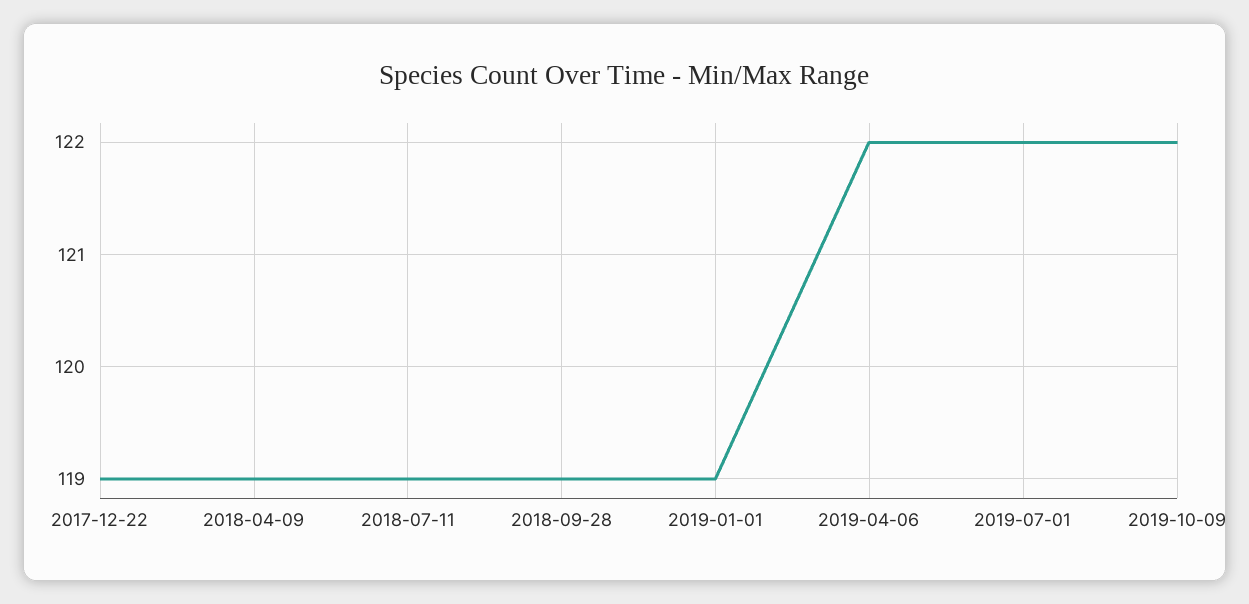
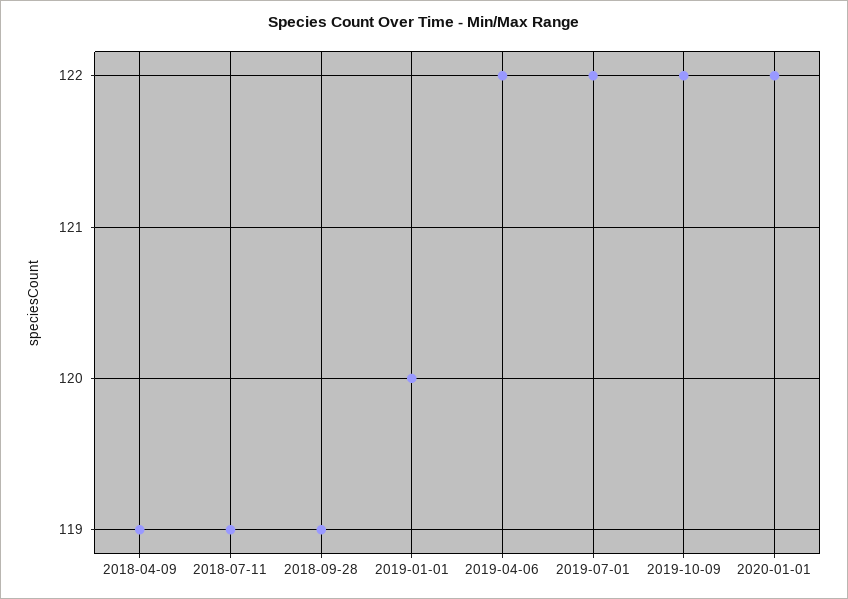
2017-12-22: 119 -> none
2019-01-01: 119 -> 120
2020-01-01: none -> 122

